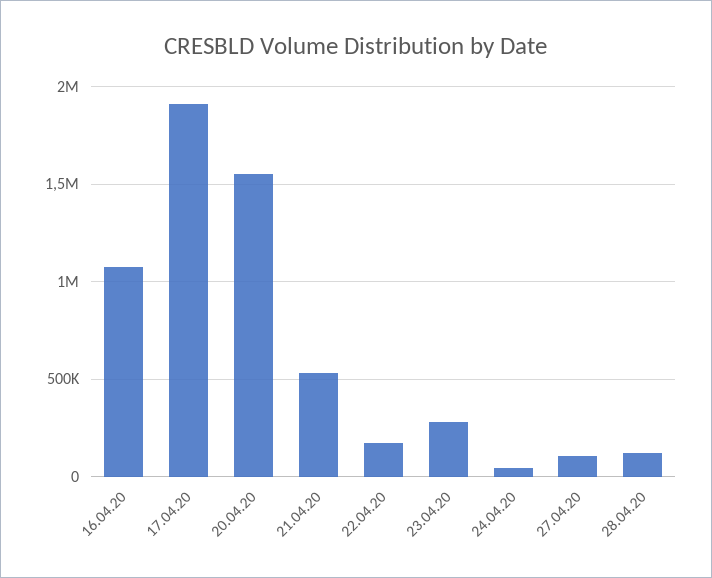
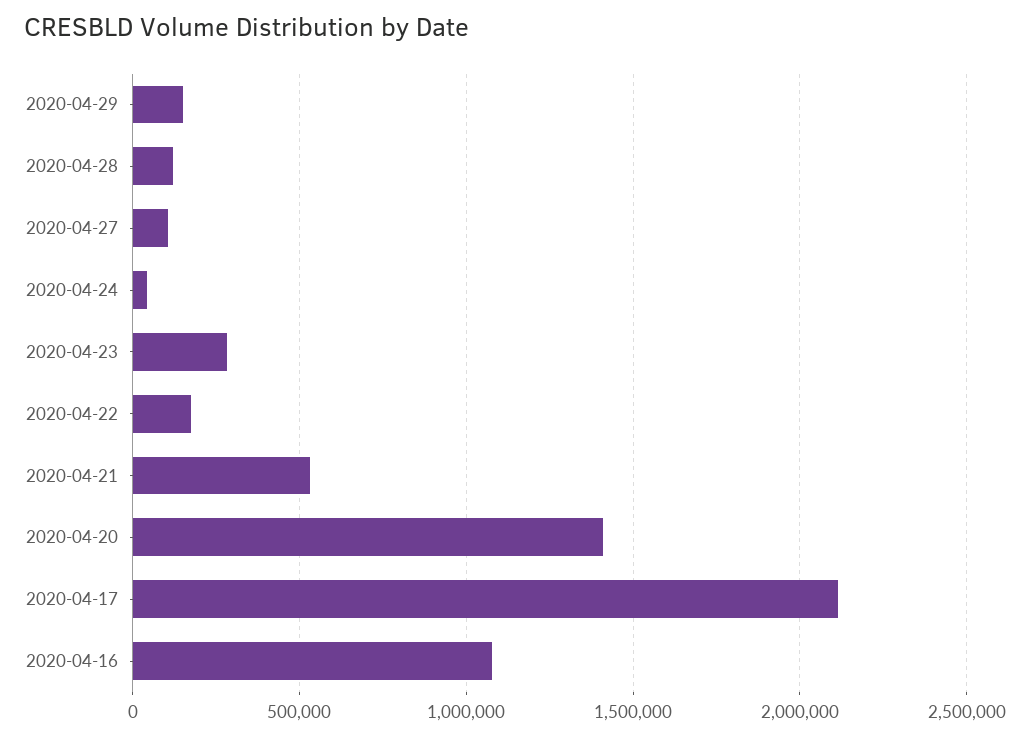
17.04.20: 1900000 -> 2100000
20.04.20: 1550000 -> 1400000
2020-04-29: none -> 150000

